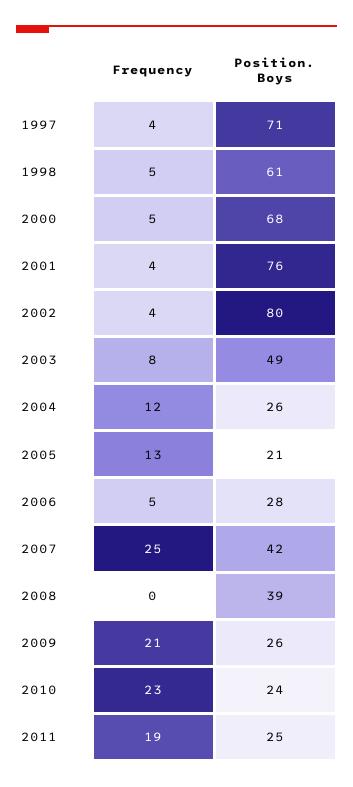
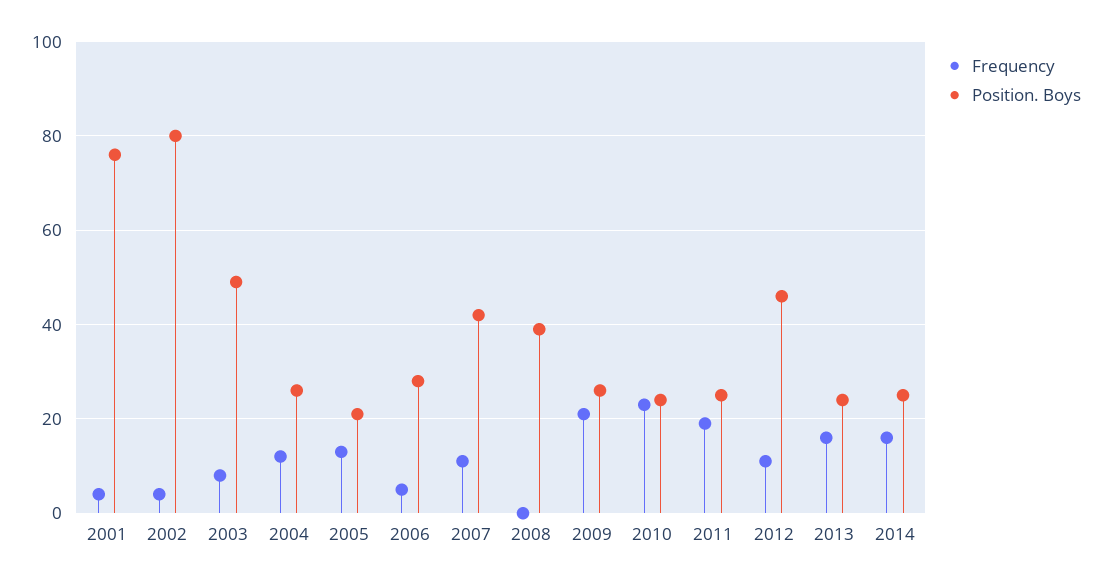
Frequency, 1997: 4 -> none
Position. Boys, 1997: 71 -> none
Frequency, 1998: 5 -> none
Position. Boys, 1998: 61 -> none
Frequency, 2000: 5 -> none
Position. Boys, 2000: 68 -> none
Frequency, 2007: 25 -> 10
Frequency, 2012: none -> 10
Position. Boys, 2012: none -> 45
Frequency, 2013: none -> 15
Position. Boys, 2013: none -> 25
Frequency, 2014: none -> 15
Position. Boys, 2014: none -> 25

